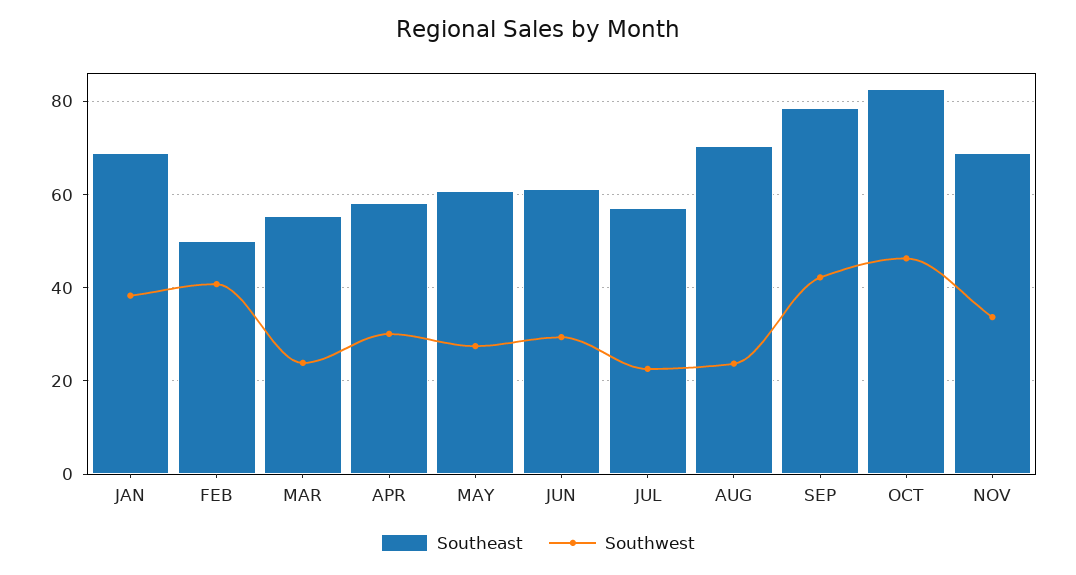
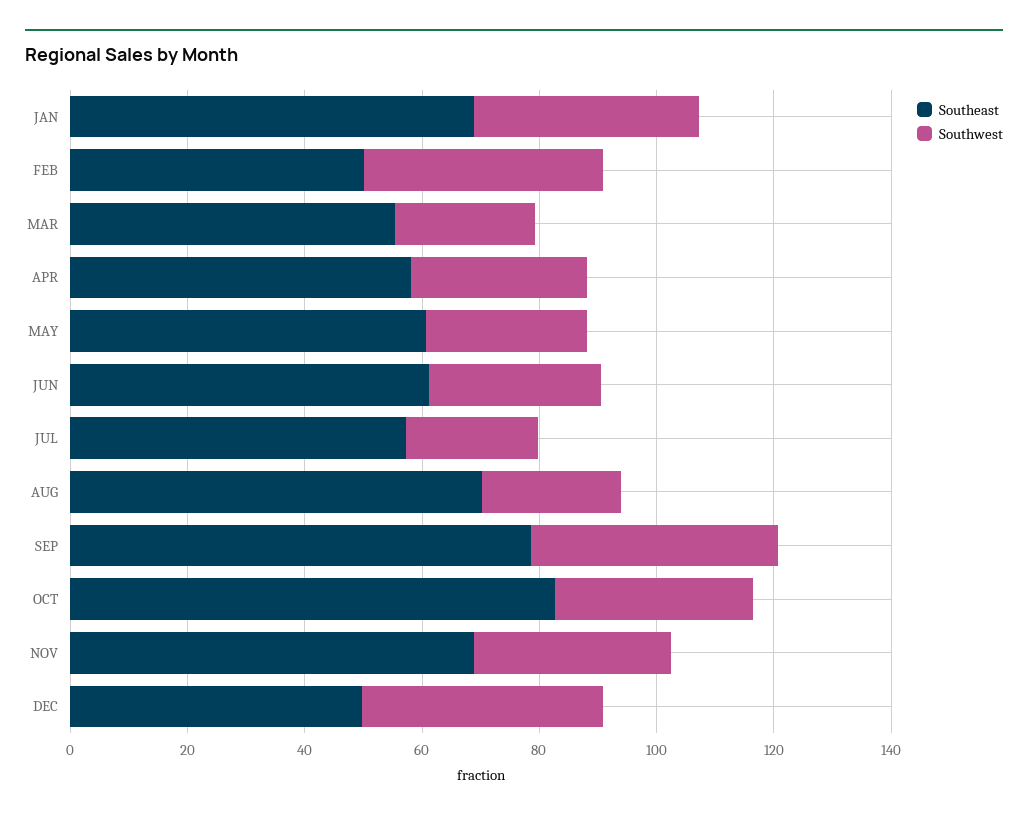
Southwest, OCT: 46 -> 35
Southeast, DEC: none -> 50
Southwest, DEC: none -> 40

